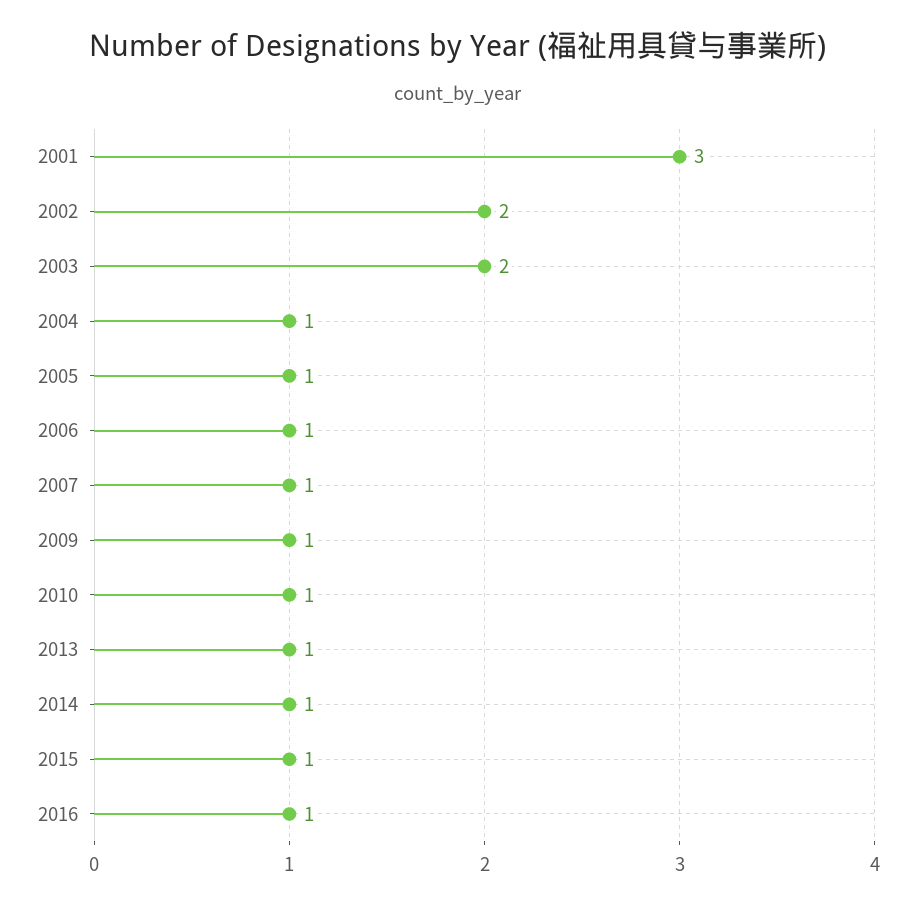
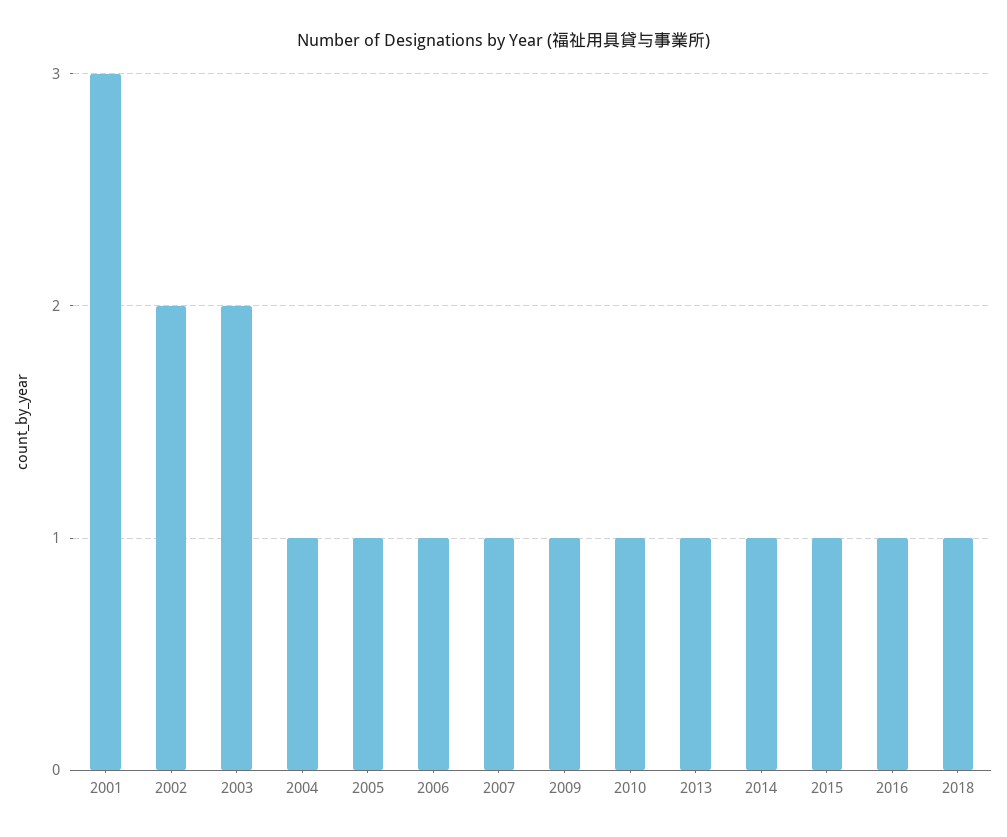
2018: none -> 1

